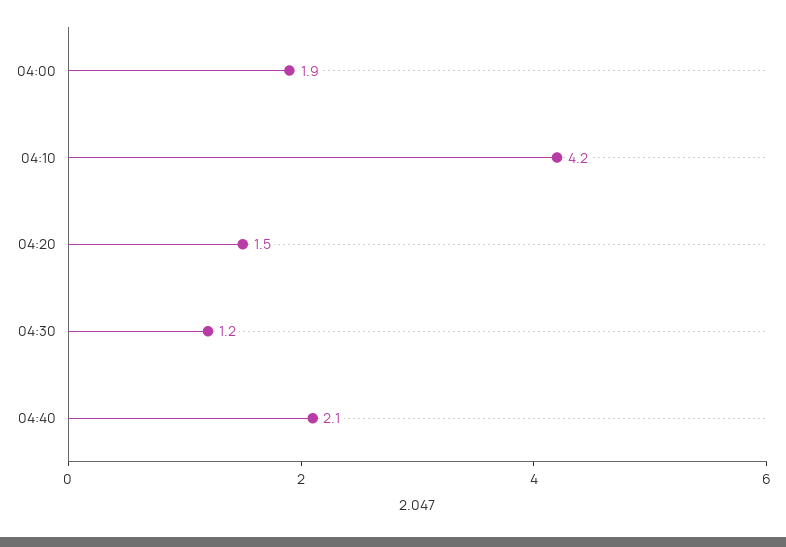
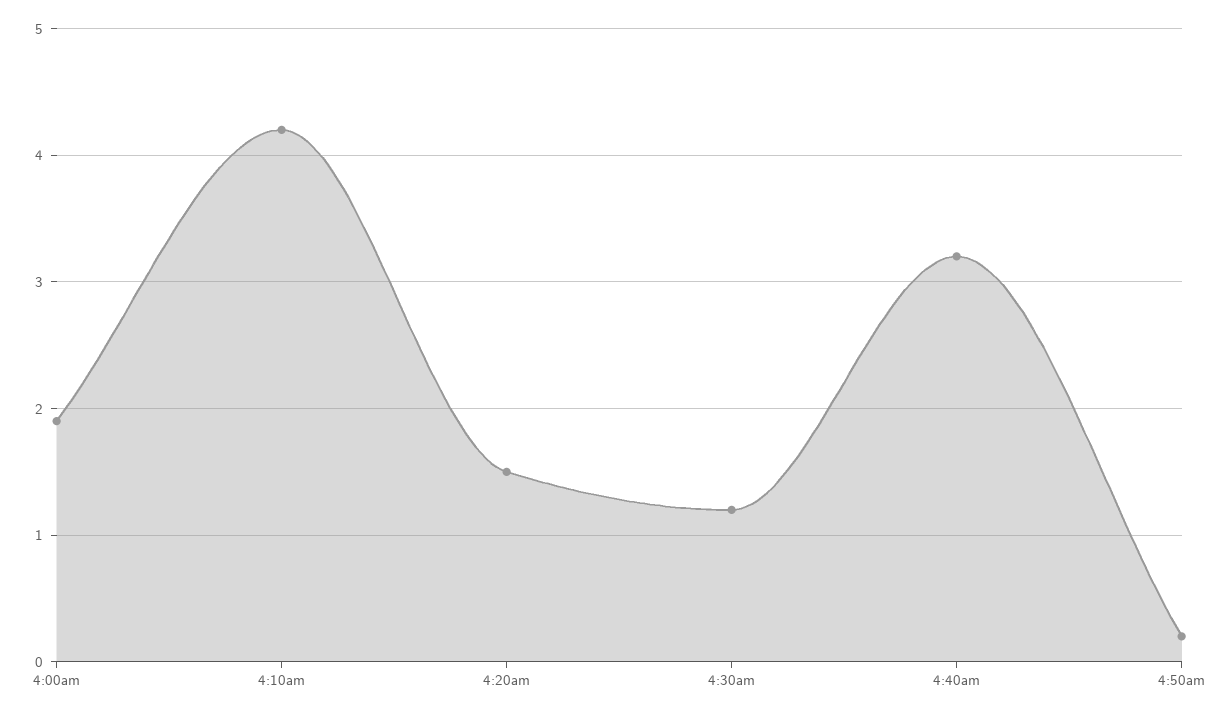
04:40: 2.1 -> 3.2
4:50am: none -> 0.2

